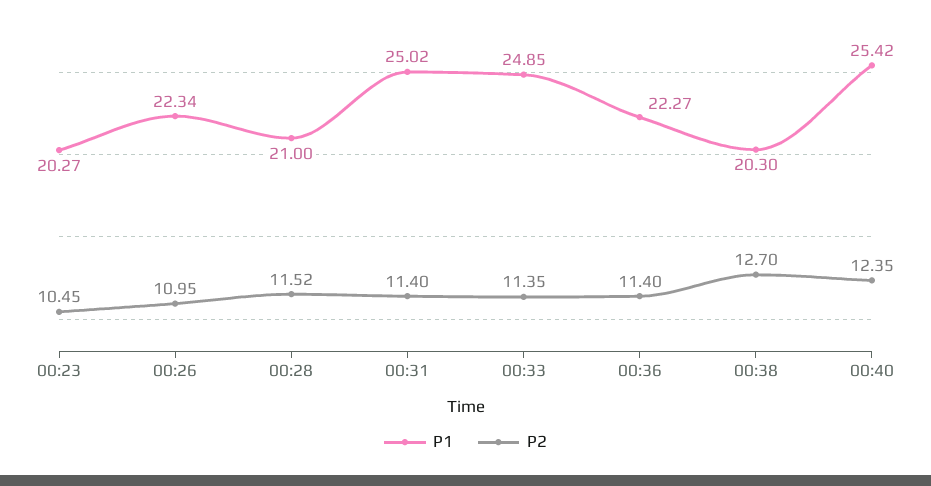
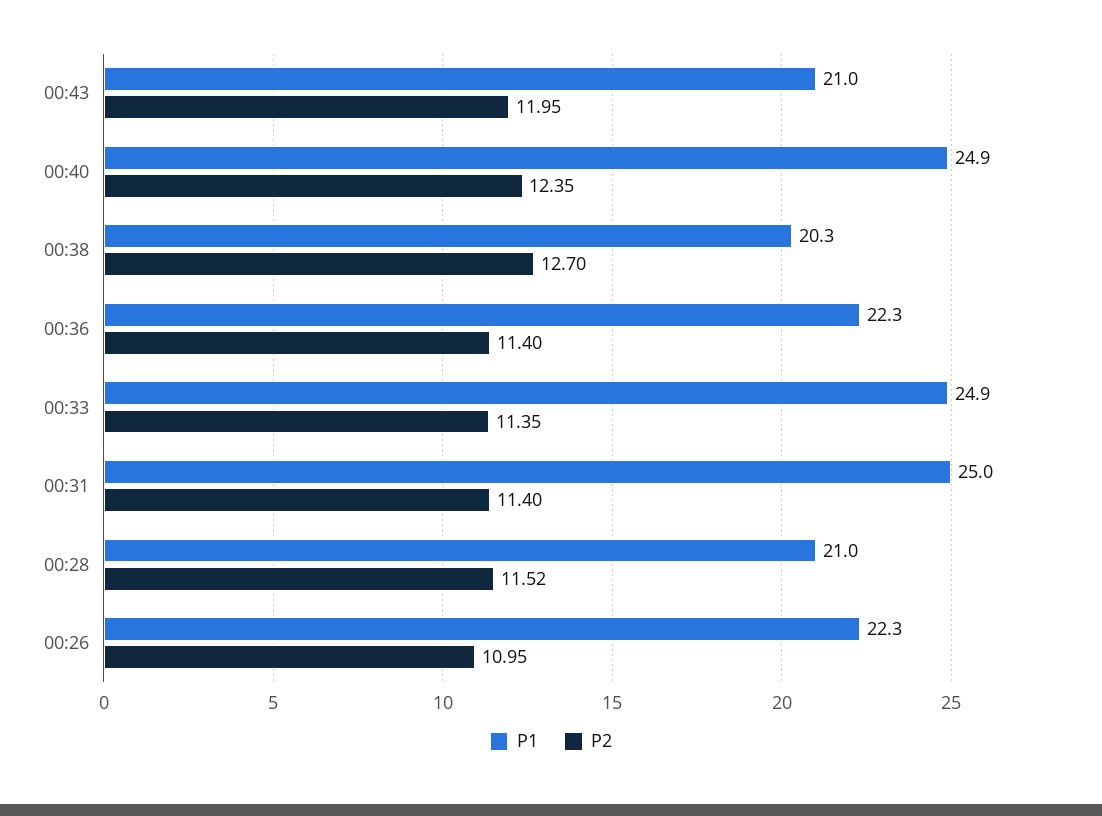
P1, 00:23: 20.27 -> none
P2, 00:23: 10.45 -> none
P1, 00:40: 25.42 -> 24.9
P1, 00:43: none -> 21
P2, 00:43: none -> 11.95

